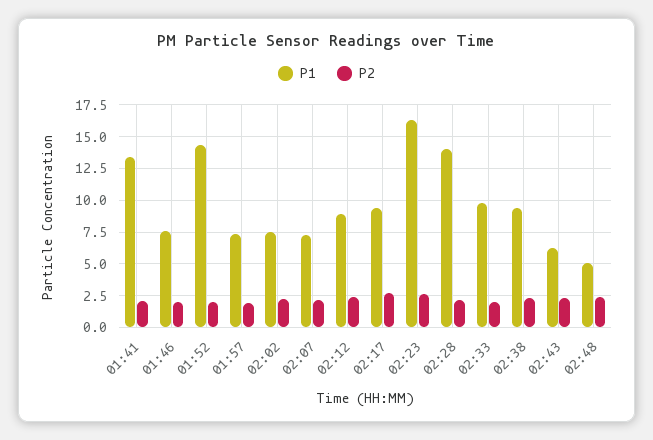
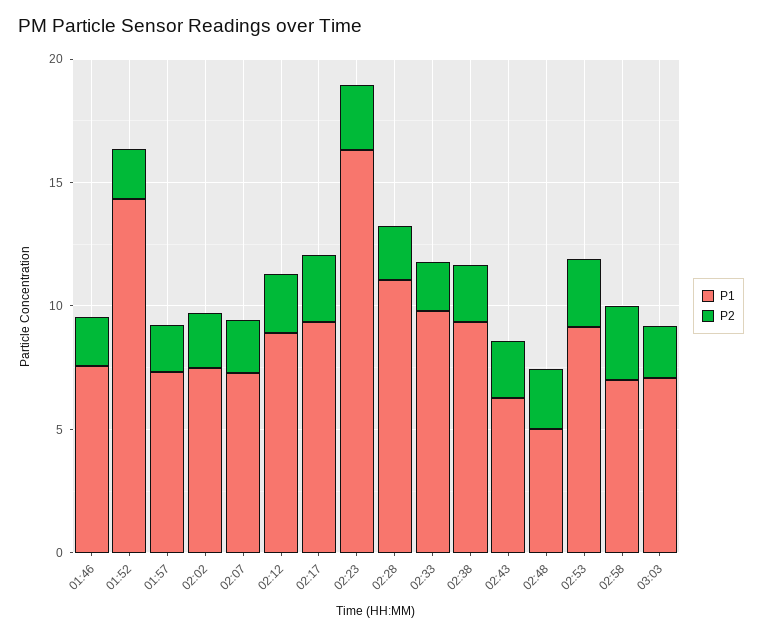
P1, 01:41: 13.5 -> none
P2, 01:41: 2 -> none
P1, 02:28: 14 -> 11
P1, 02:53: none -> 9
P2, 02:53: none -> 3
P1, 02:58: none -> 7
P2, 02:58: none -> 3
P1, 03:03: none -> 7
P2, 03:03: none -> 2

